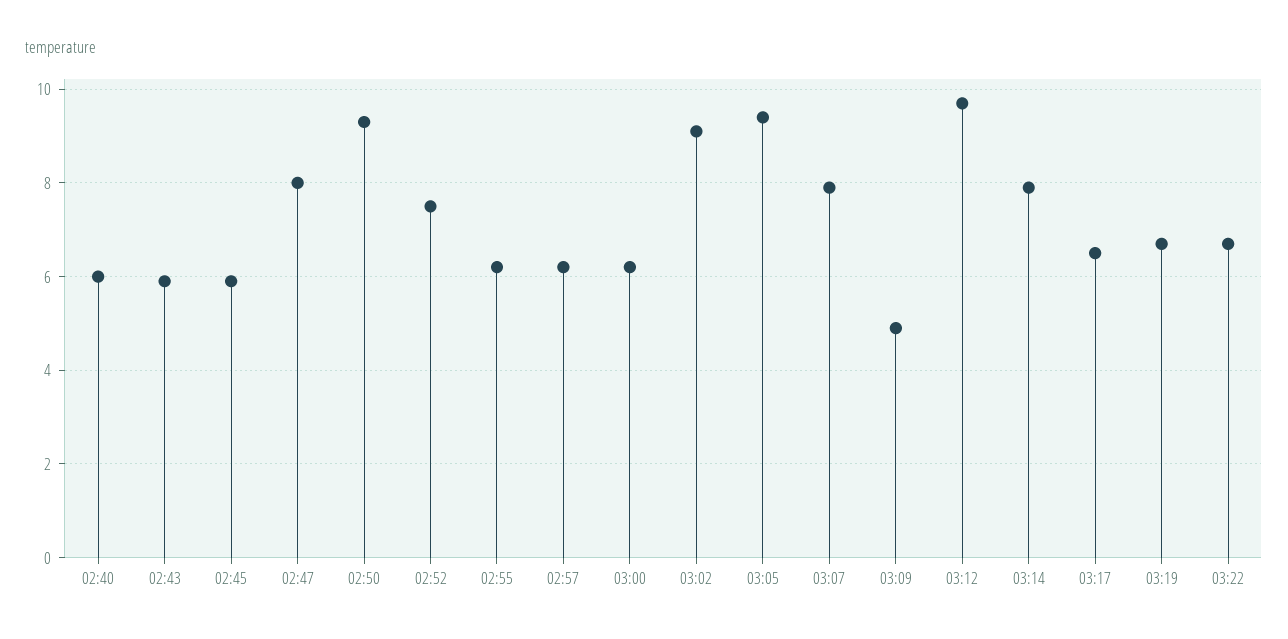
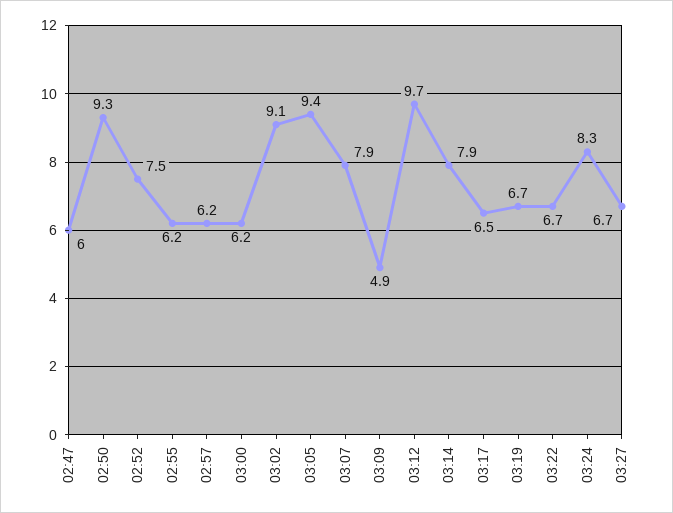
02:40: 6 -> none
02:43: 6 -> none
02:45: 6 -> none
02:47: 8 -> 6
03:24: none -> 8.3
03:27: none -> 6.7

